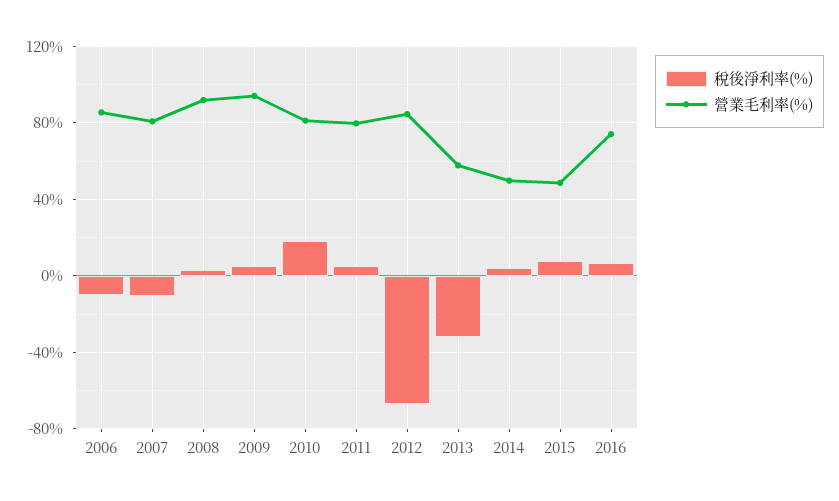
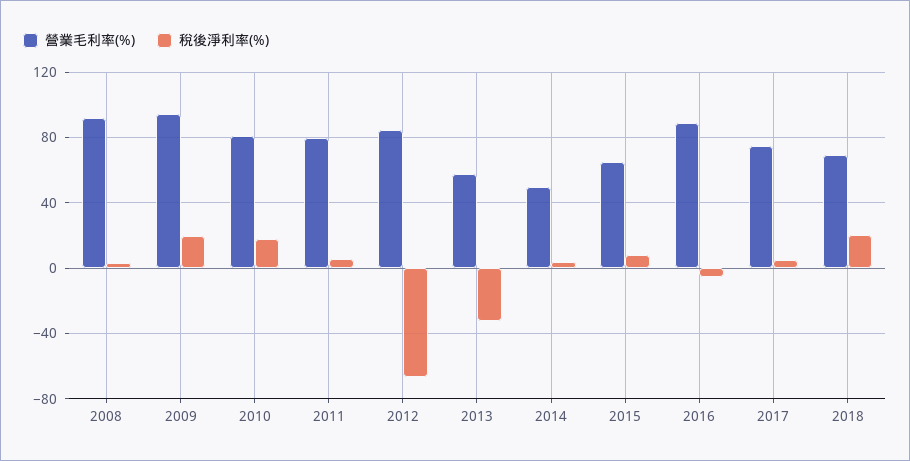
稅後淨利率(%), 2006: -10 -> none
營業毛利率(%), 2006: 85 -> none
稅後淨利率(%), 2007: -10 -> none
營業毛利率(%), 2007: 80 -> none
稅後淨利率(%), 2009: 5 -> 20
營業毛利率(%), 2015: 50 -> 65
稅後淨利率(%), 2016: 5 -> -5
營業毛利率(%), 2016: 75 -> 90
營業毛利率(%), 2017: none -> 75
稅後淨利率(%), 2017: none -> 5
營業毛利率(%), 2018: none -> 70
稅後淨利率(%), 2018: none -> 20

